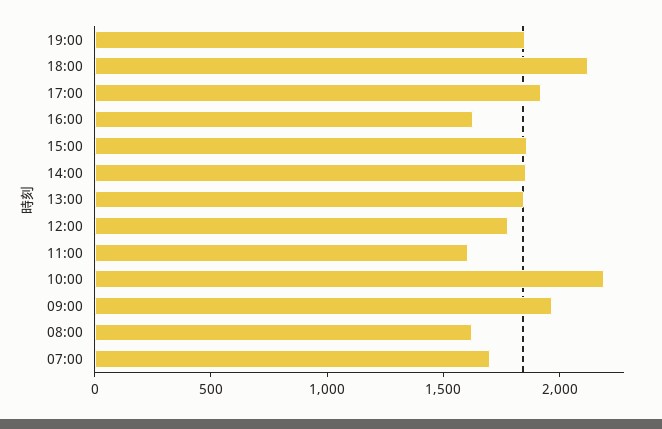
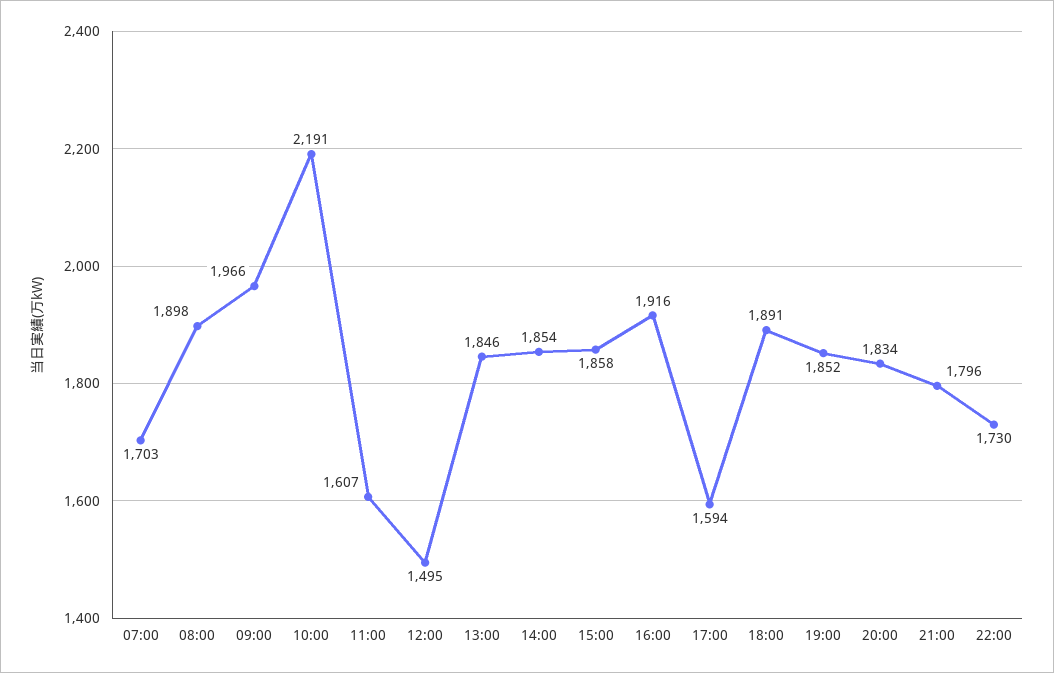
18:00: 2100 -> 1891
17:00: 1900 -> 1594
16:00: 1600 -> 1916
12:00: 1800 -> 1495
08:00: 1600 -> 1898
20:00: none -> 1834
21:00: none -> 1796
22:00: none -> 1730

